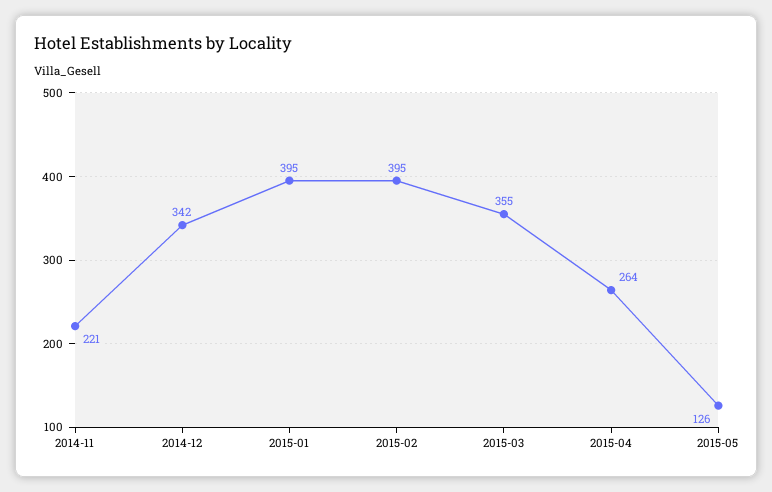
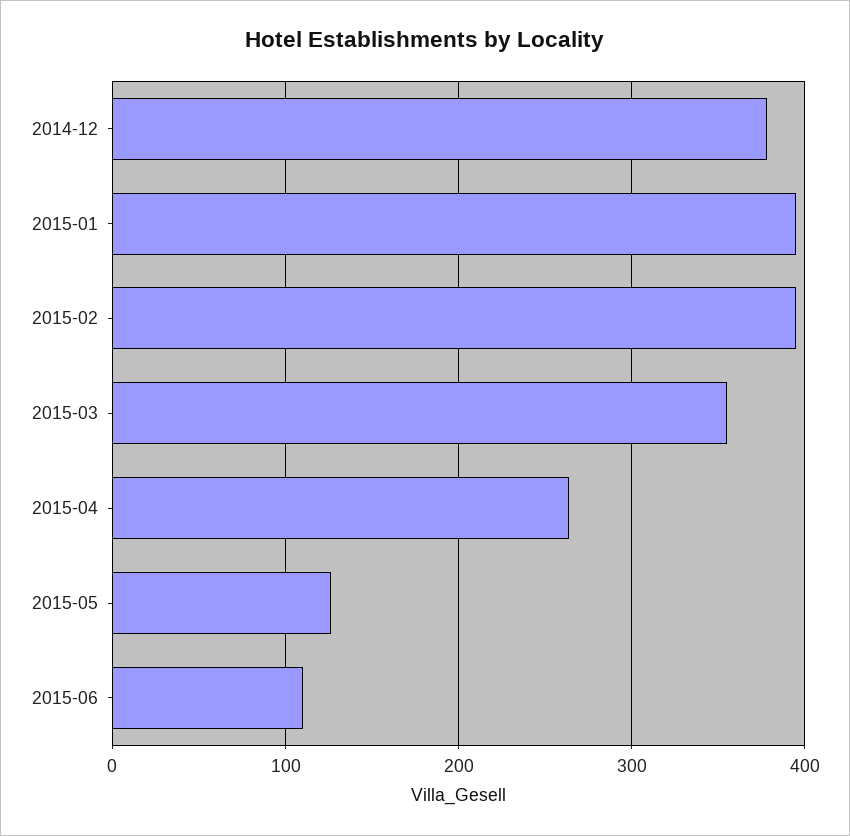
2014-11: 221 -> none
2014-12: 342 -> 380
2015-06: none -> 110

